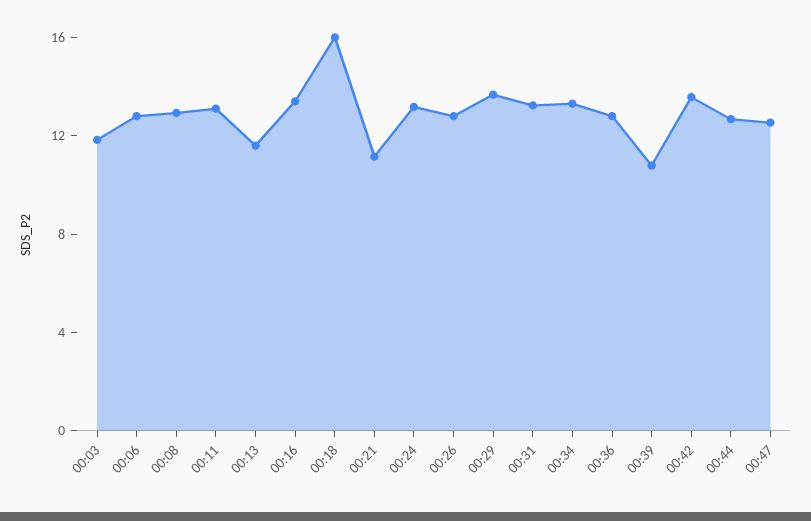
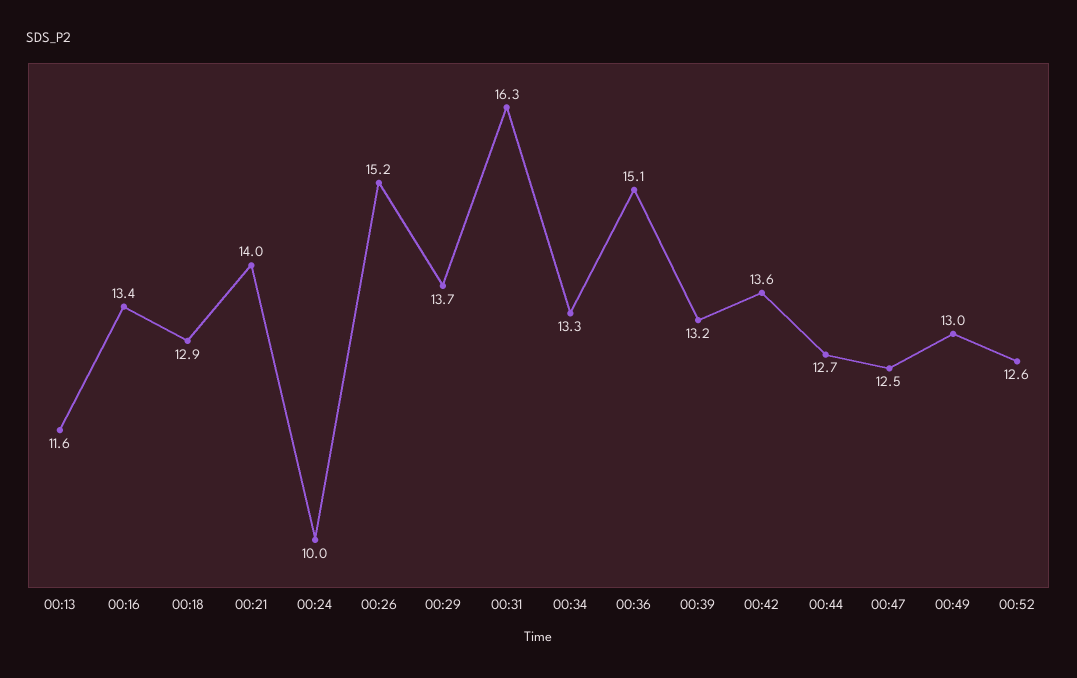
00:03: 12 -> none
00:06: 13 -> none
00:08: 13 -> none
00:11: 13 -> none
00:18: 16 -> 12.9
00:21: 11 -> 14
00:24: 13 -> 10
00:26: 13 -> 15.2
00:31: 13 -> 16.3
00:36: 13 -> 15.1
00:39: 11 -> 13.2
00:49: none -> 13
00:52: none -> 12.6

